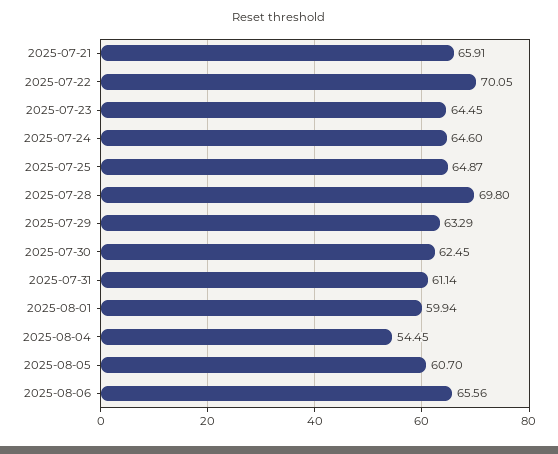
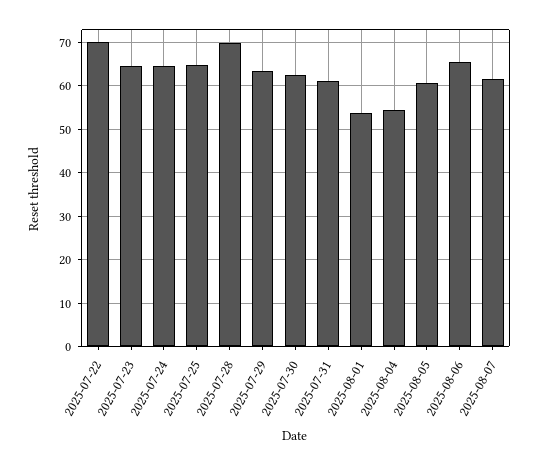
2025-07-21: 65.91 -> none
2025-08-01: 59.94 -> 54
2025-08-07: none -> 62

